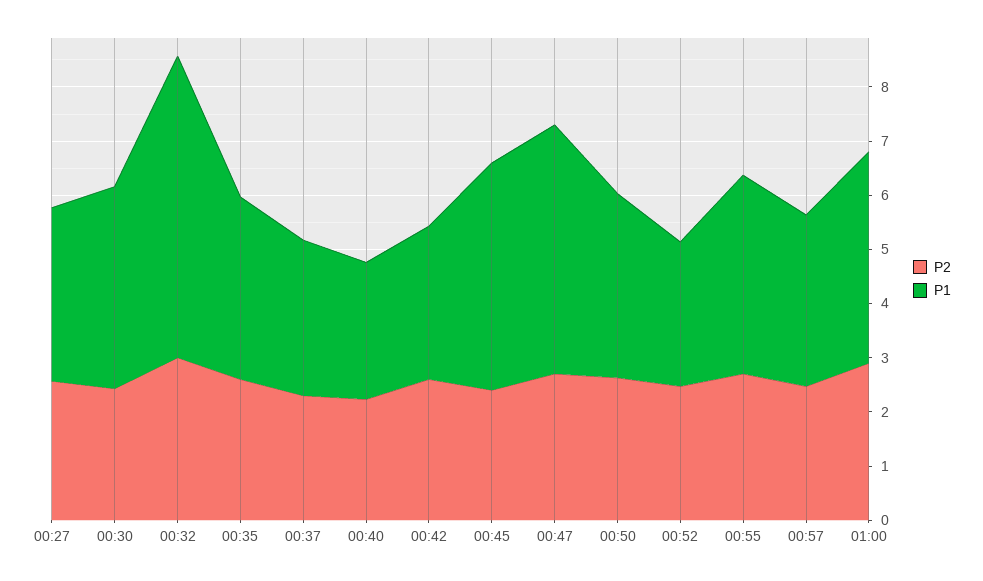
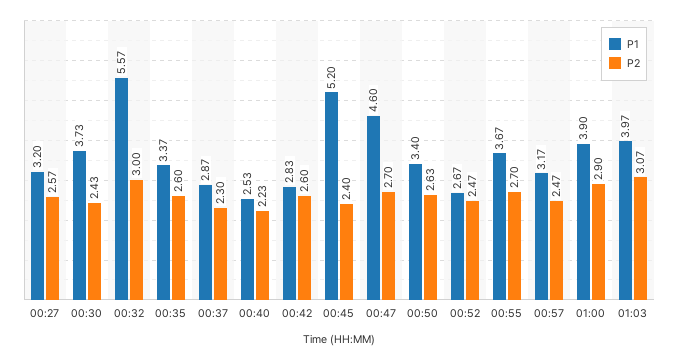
P1, 00:45: 4.2 -> 5.2
P1, 01:03: none -> 3.97
P2, 01:03: none -> 3.07

